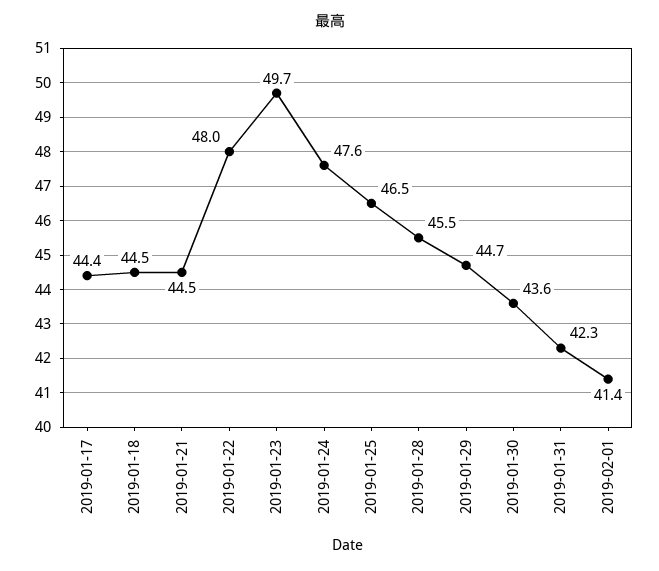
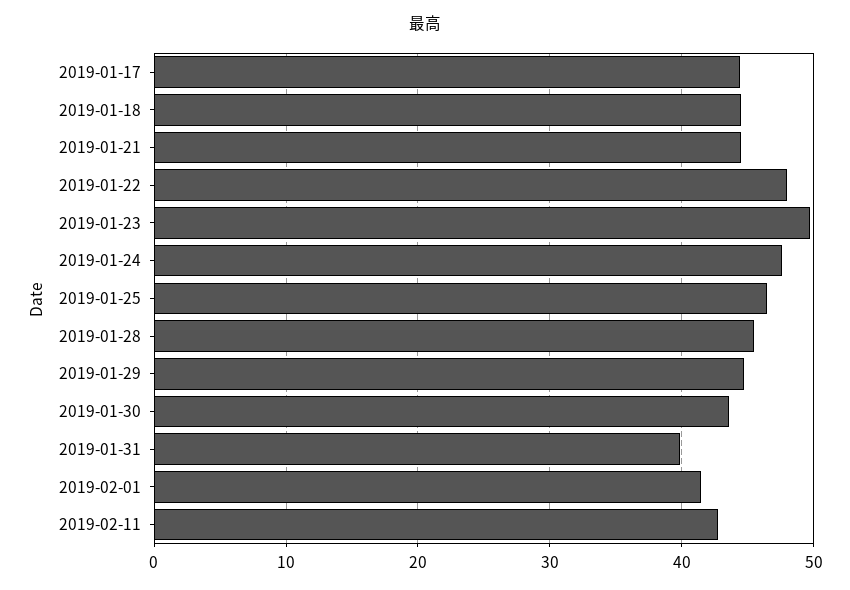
2019-01-31: 42.3 -> 40
2019-02-11: none -> 43

